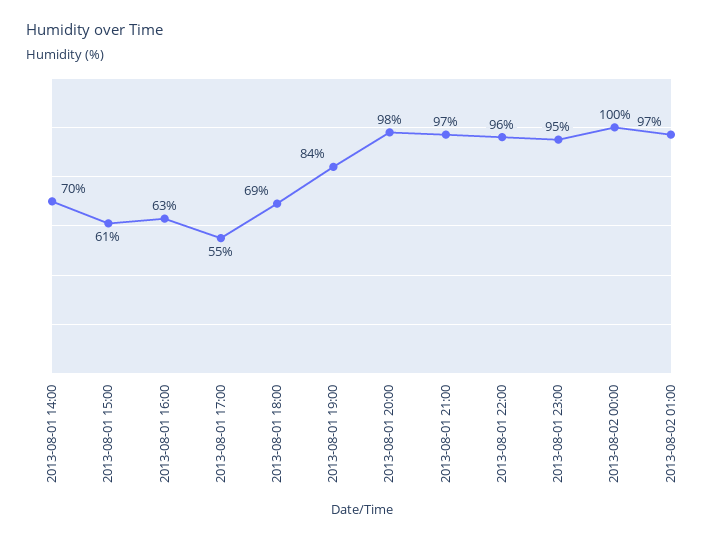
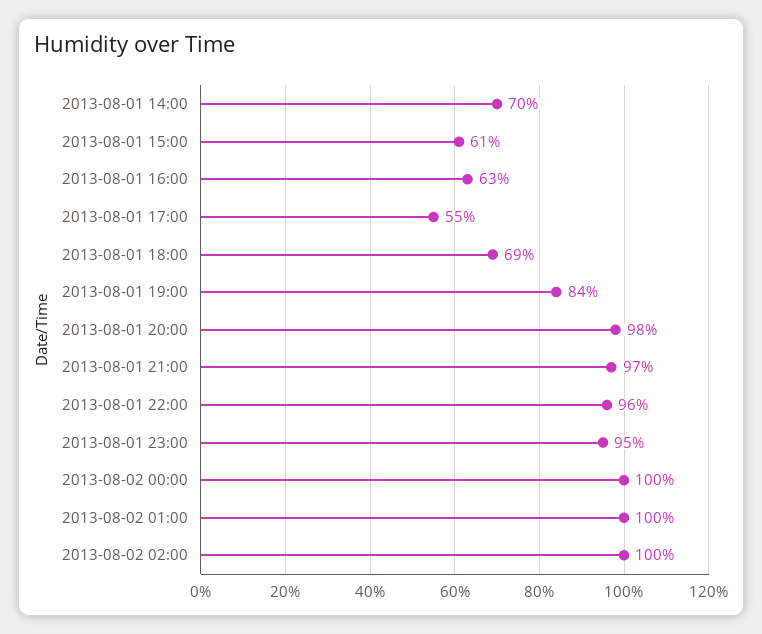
2013-08-02 01:00: 97 -> 100
2013-08-02 02:00: none -> 100

